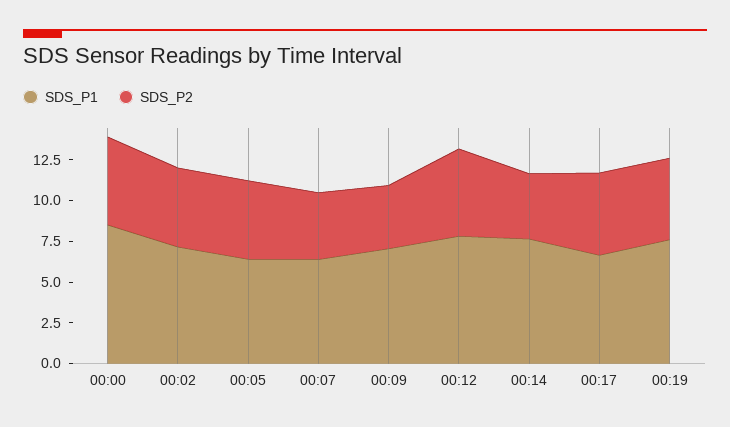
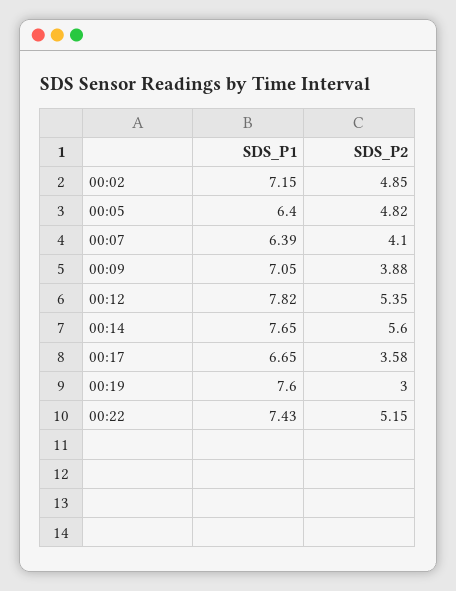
SDS_P1, 00:00: 8.5 -> none
SDS_P2, 00:00: 5.5 -> none
SDS_P2, 00:14: 4 -> 5.6
SDS_P2, 00:17: 5 -> 3.58
SDS_P2, 00:19: 5 -> 3
SDS_P1, 00:22: none -> 7.43
SDS_P2, 00:22: none -> 5.15

